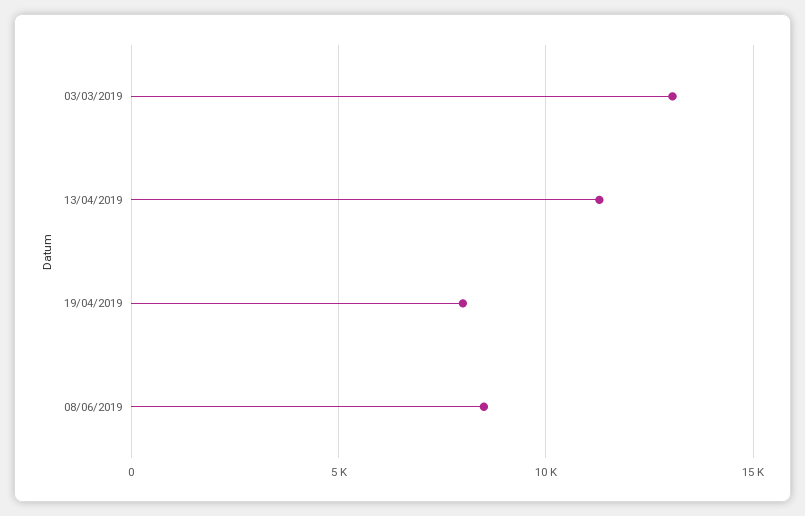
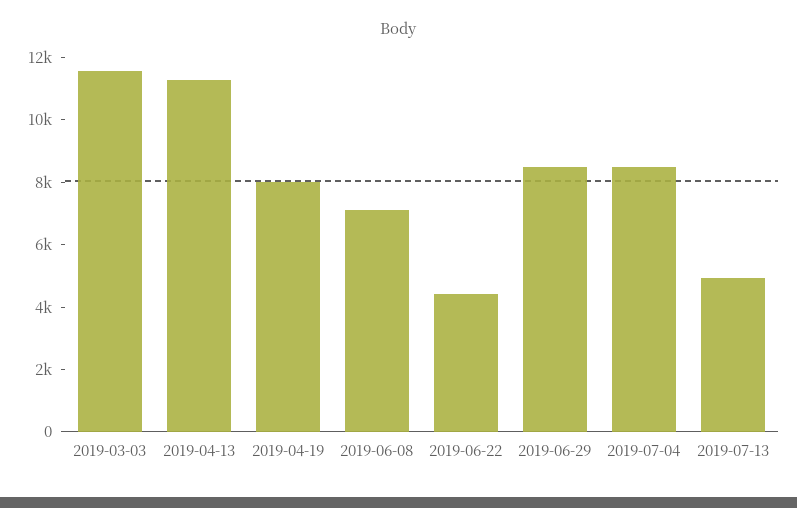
03/03/2019: 13000 -> 11500
08/06/2019: 8500 -> 7000
2019-06-22: none -> 4500
2019-06-29: none -> 8500
2019-07-04: none -> 8500
2019-07-13: none -> 5000

